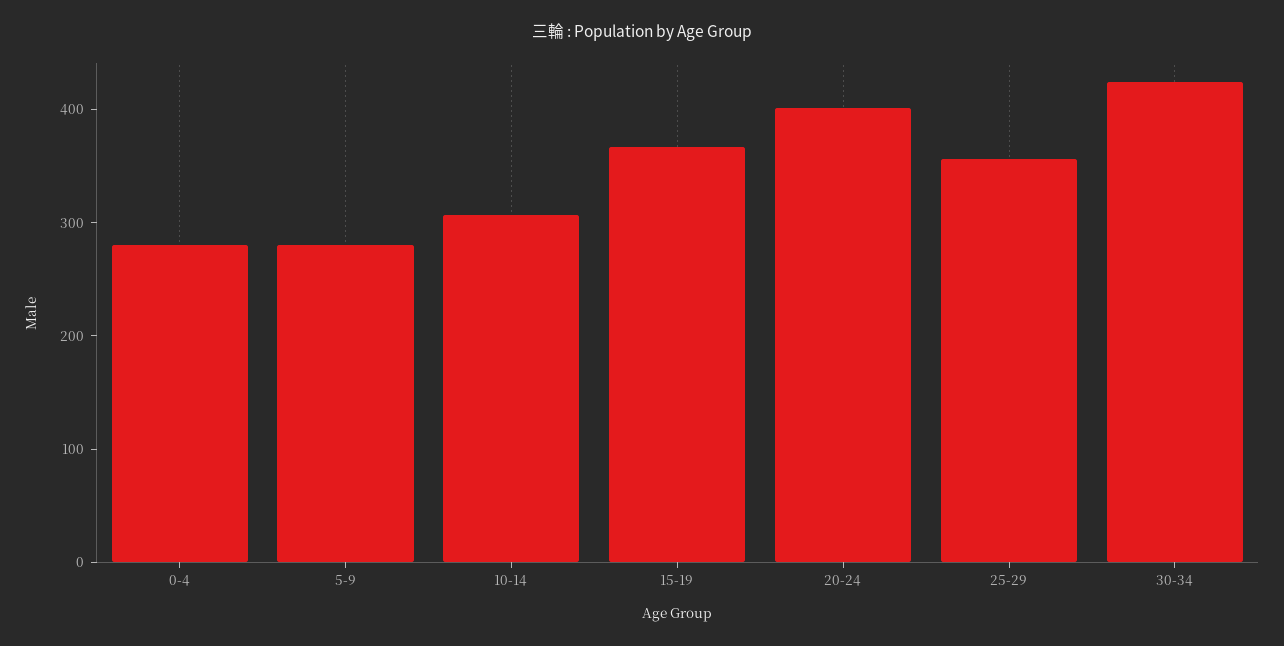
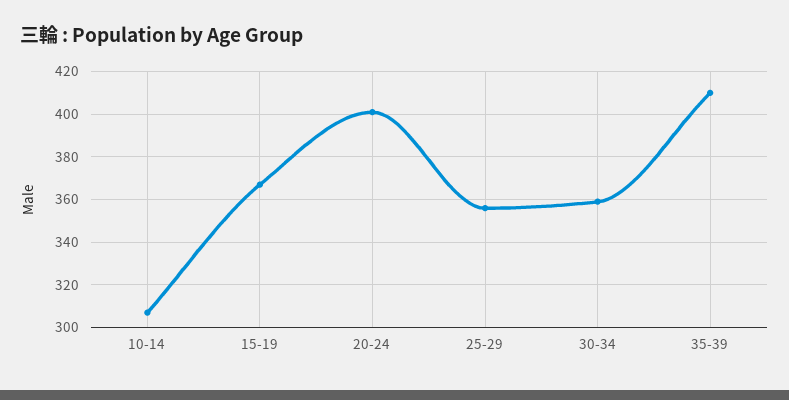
0-4: 280 -> none
5-9: 280 -> none
30-34: 420 -> 360
35-39: none -> 410

